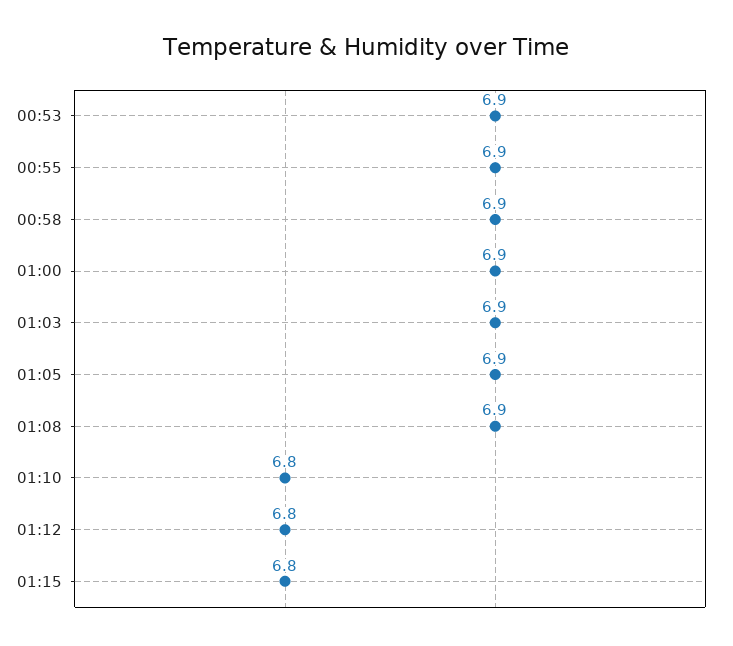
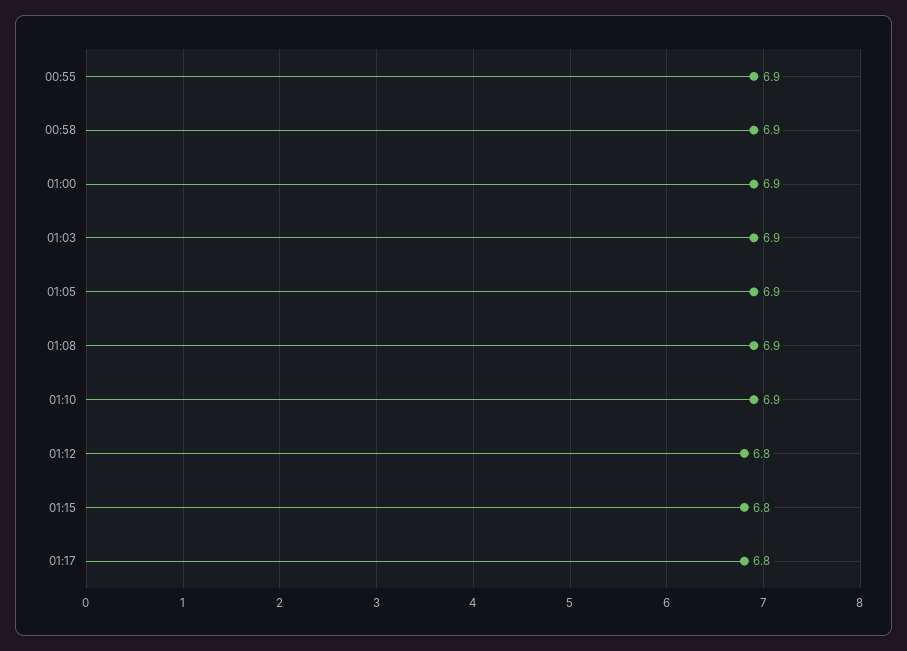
00:53: 6.9 -> none
01:10: 6.8 -> 6.9
01:17: none -> 6.8

